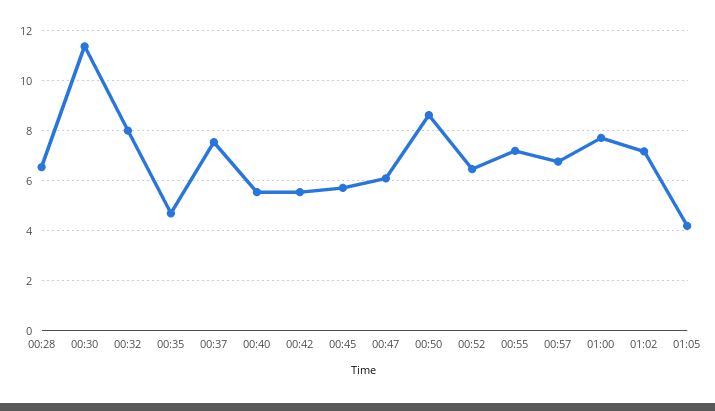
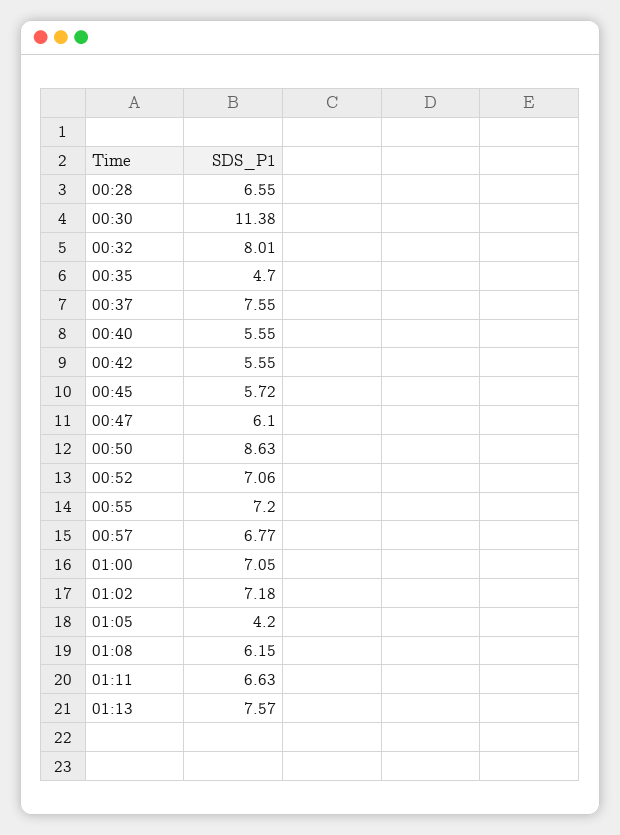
00:52: 6.5 -> 7.06
01:00: 7.75 -> 7.05
01:08: none -> 6.15
01:11: none -> 6.63
01:13: none -> 7.57

